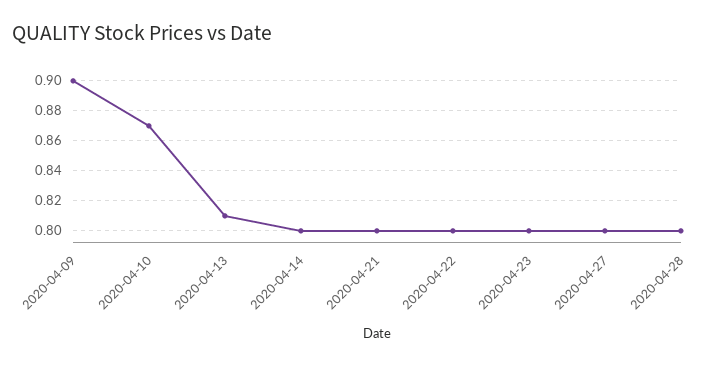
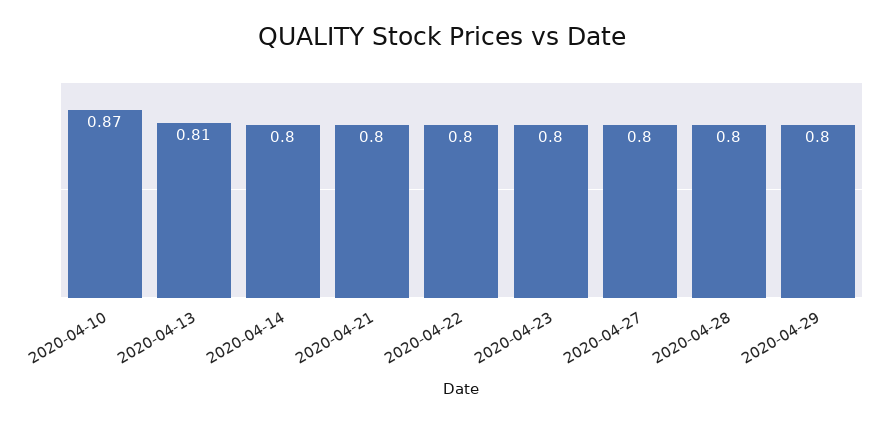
2020-04-09: 0.9 -> none
2020-04-29: none -> 0.8

